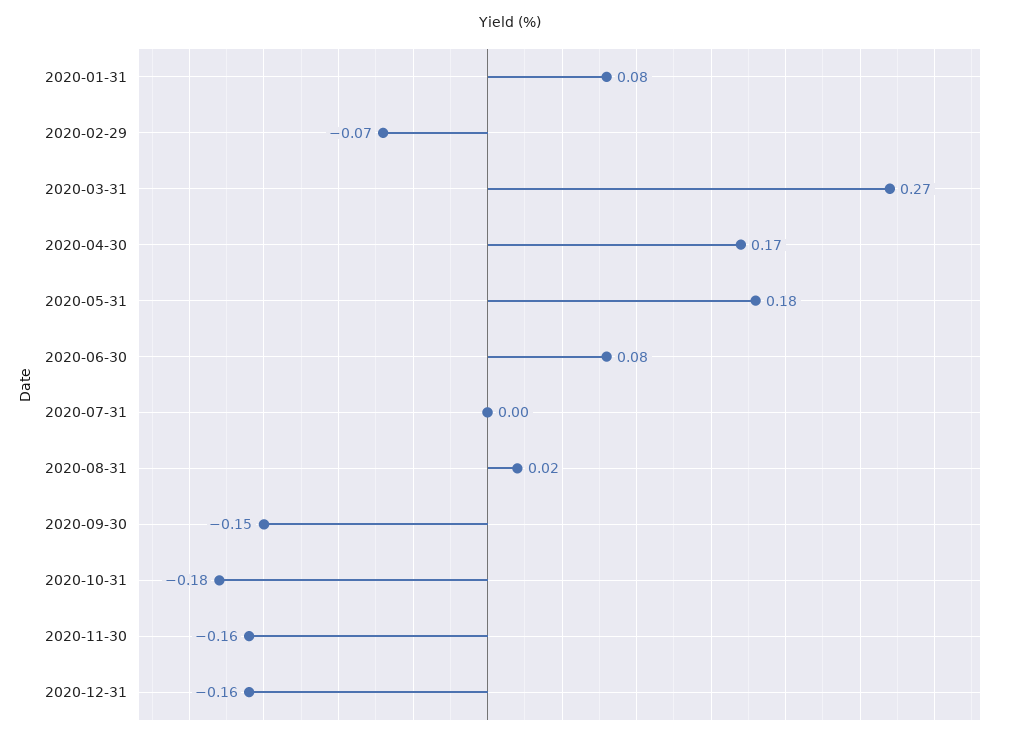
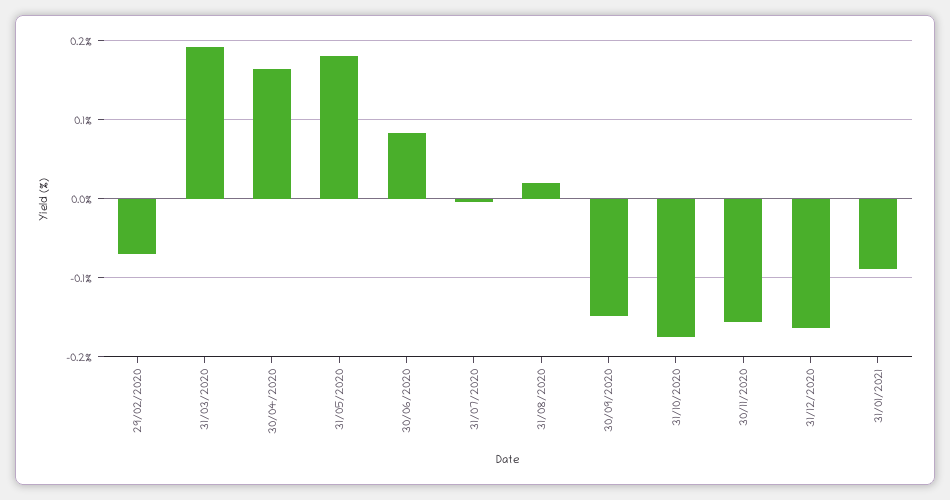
2020-01-31: 0.08 -> none
2020-03-31: 0.27 -> 0.19
31/01/2021: none -> -0.09

